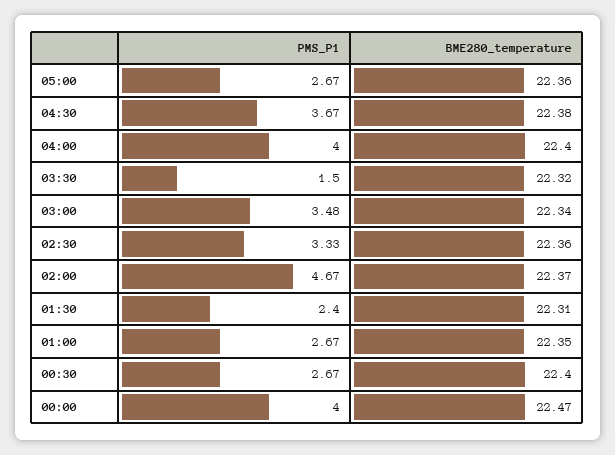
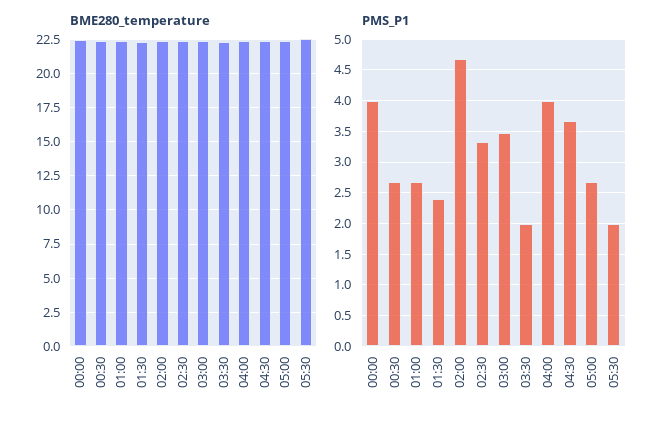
PMS_P1, 03:30: 1.5 -> 2
BME280_temperature, 05:30: none -> 22.5
PMS_P1, 05:30: none -> 2

